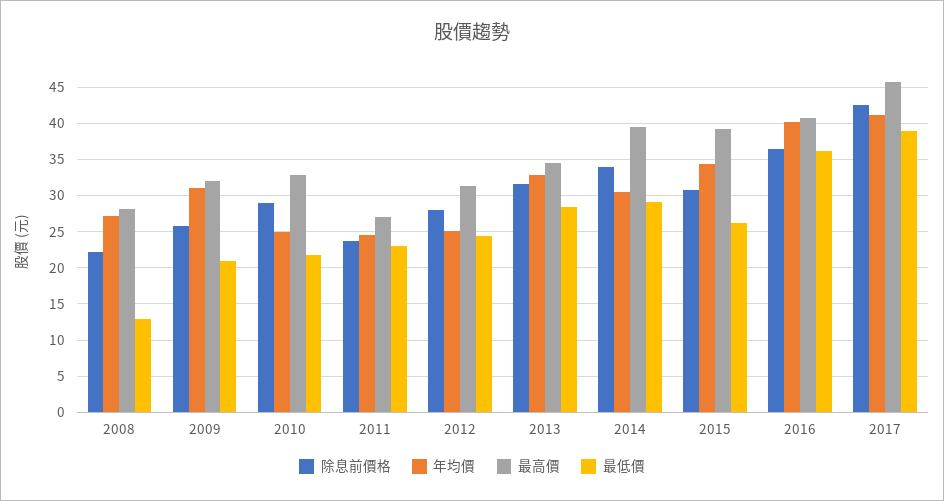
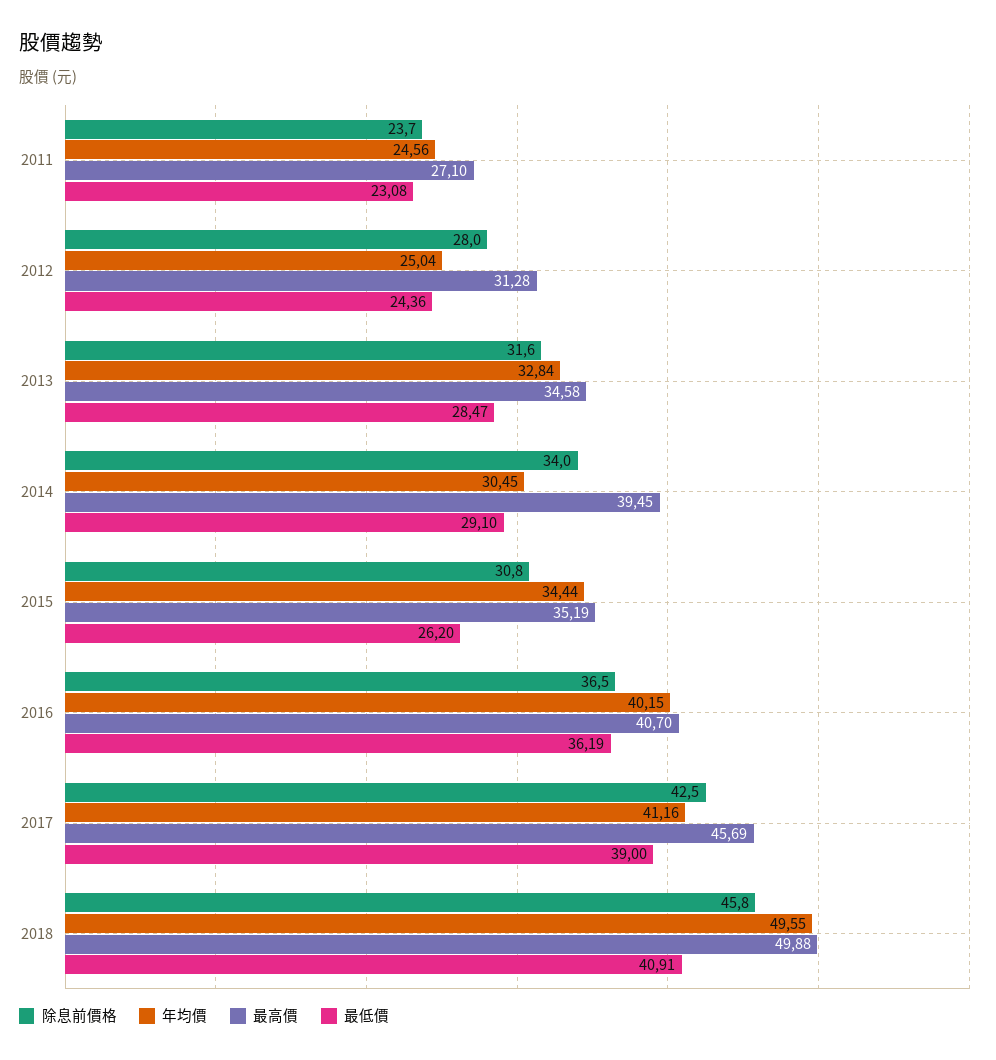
除息前價格, 2008: 22 -> none
年均價, 2008: 27 -> none
最高價, 2008: 28 -> none
最低價, 2008: 13 -> none
除息前價格, 2009: 26 -> none
年均價, 2009: 31 -> none
最高價, 2009: 32 -> none
最低價, 2009: 21 -> none
除息前價格, 2010: 29 -> none
年均價, 2010: 25 -> none
最高價, 2010: 33 -> none
最低價, 2010: 22 -> none
最高價, 2015: 39 -> 35.19
除息前價格, 2018: none -> 45.8
年均價, 2018: none -> 49.55
最高價, 2018: none -> 49.88
最低價, 2018: none -> 40.91

